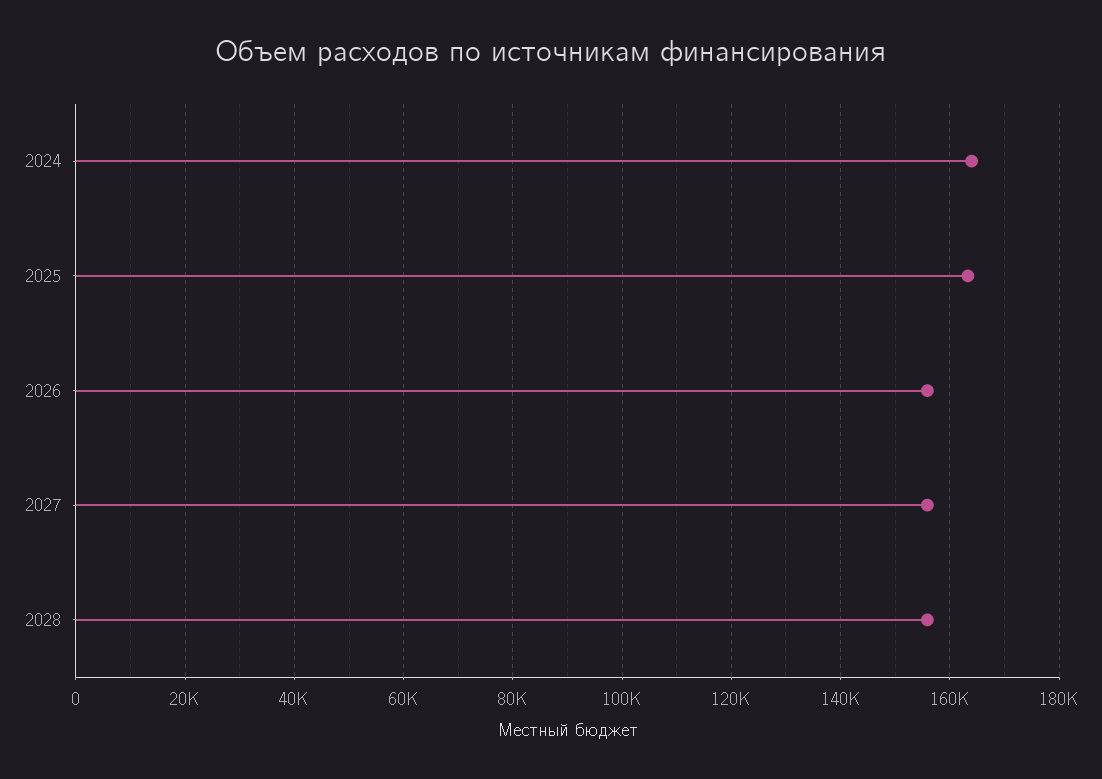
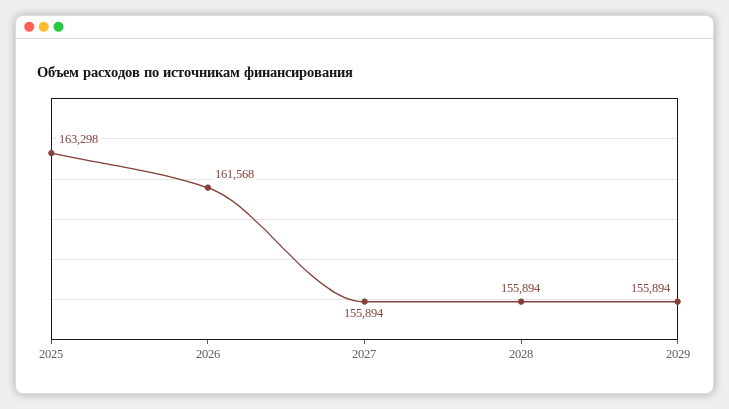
2024: 164000 -> none
2026: 156000 -> 161568
2029: none -> 155894

